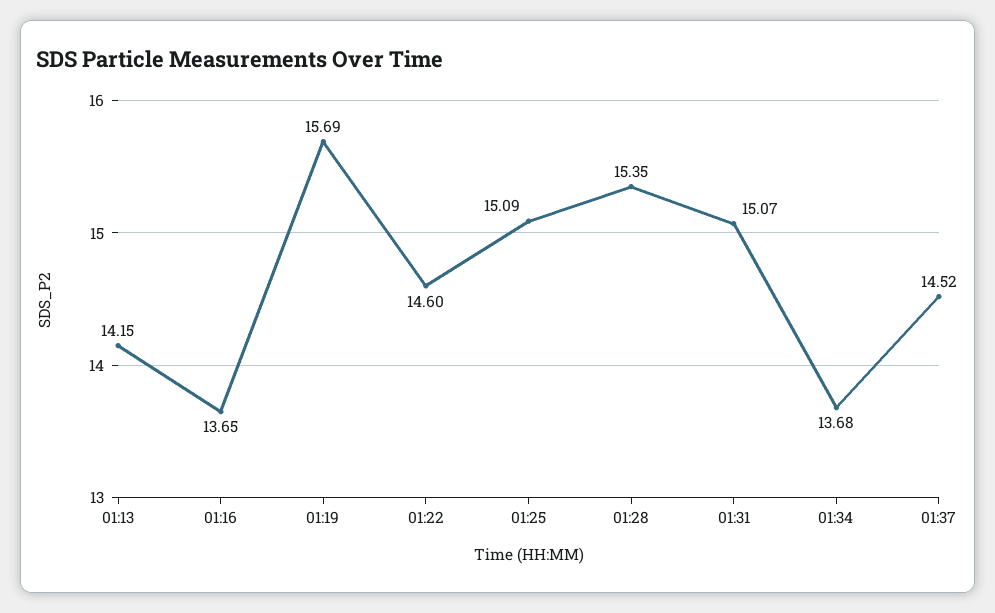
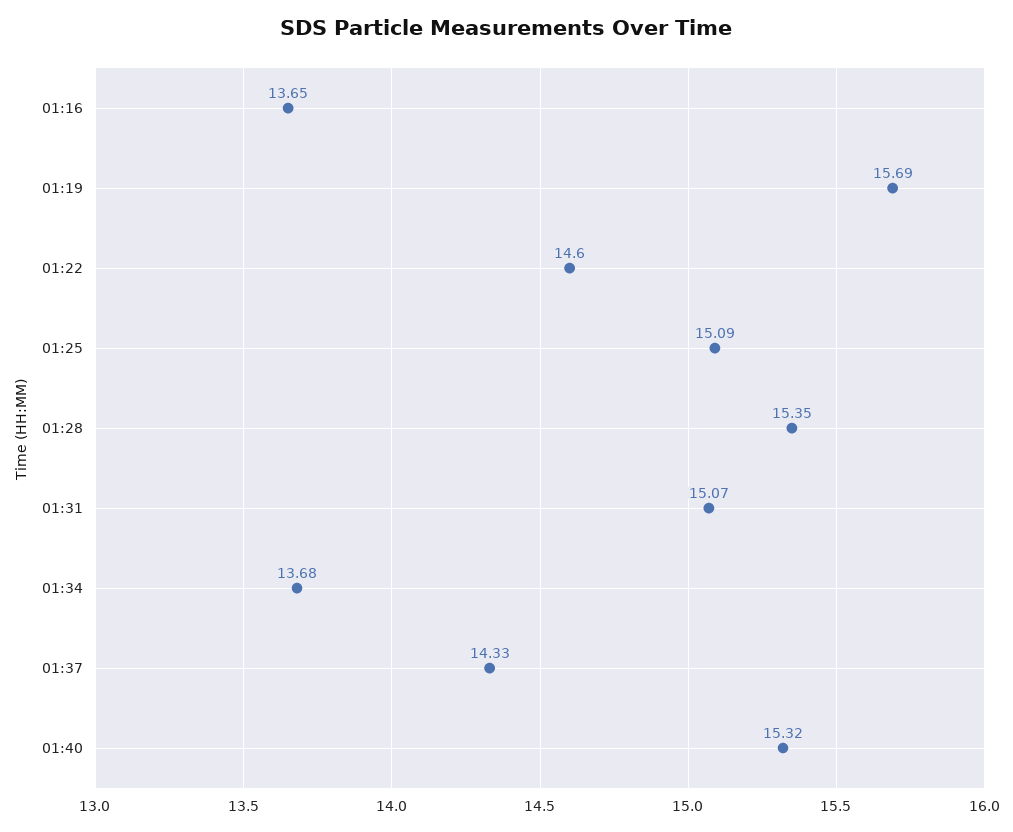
01:13: 14.15 -> none
01:37: 14.52 -> 14.33
01:40: none -> 15.32

